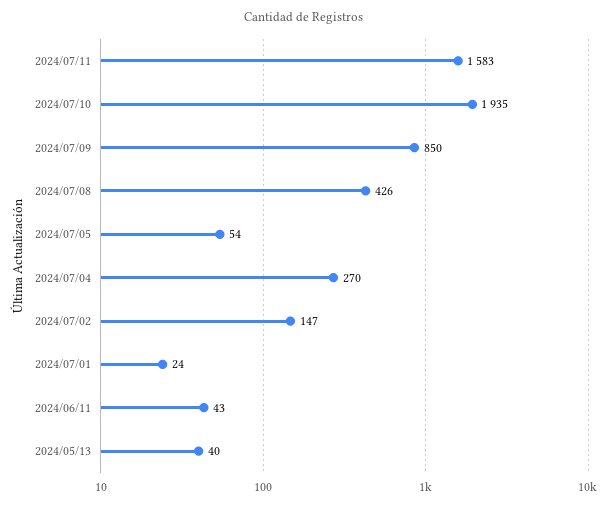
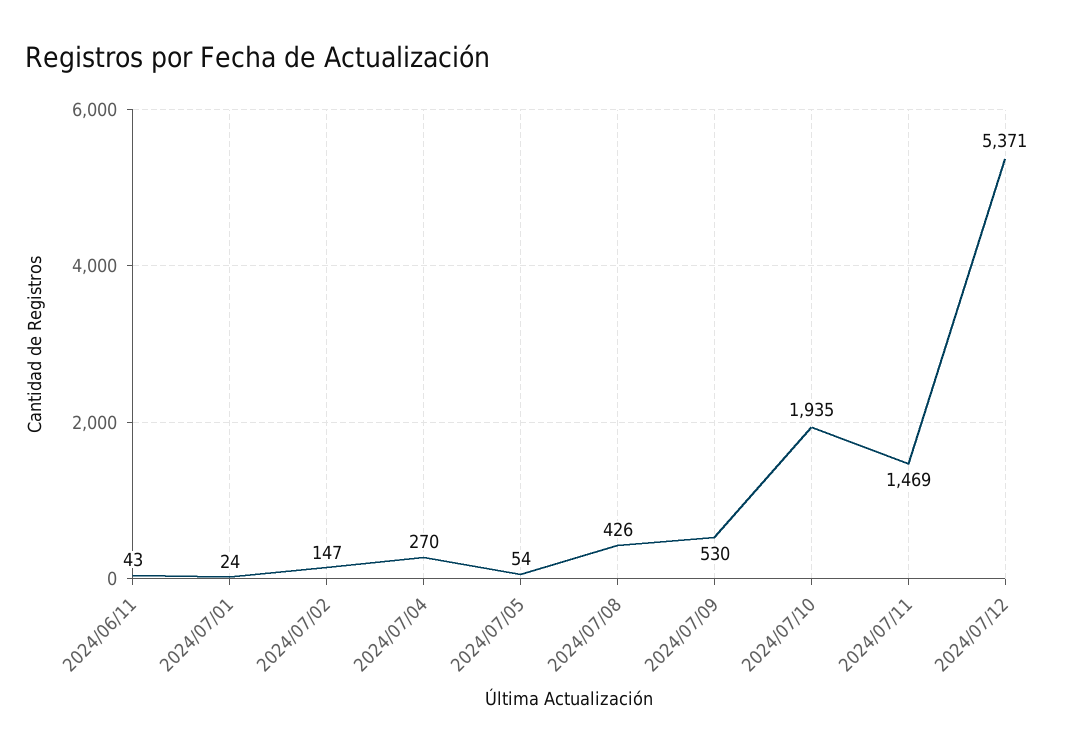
2024/07/11: 1583 -> 1469
2024/07/09: 850 -> 530
2024/05/13: 40 -> none
2024/07/12: none -> 5371

